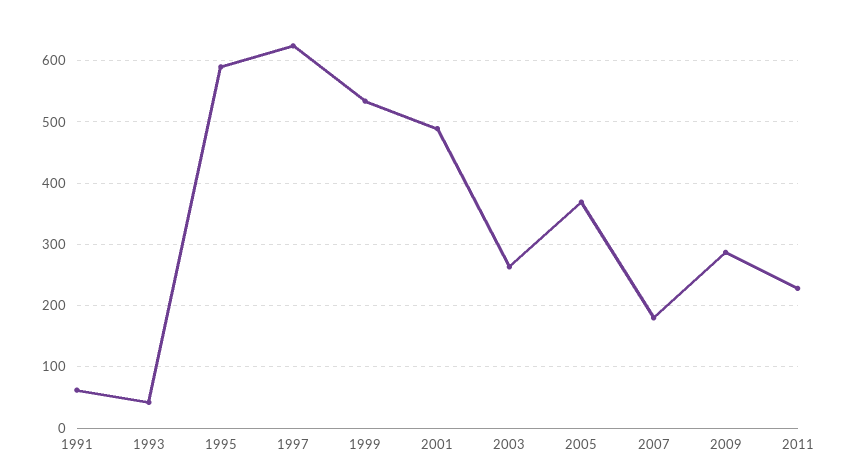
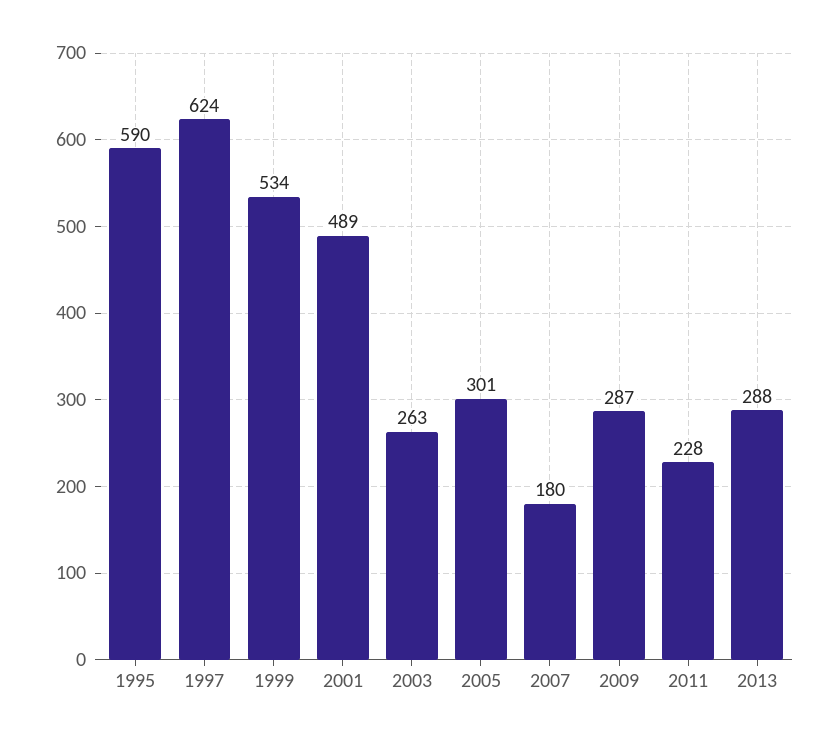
1991: 60 -> none
1993: 40 -> none
2005: 370 -> 301
2013: none -> 288

